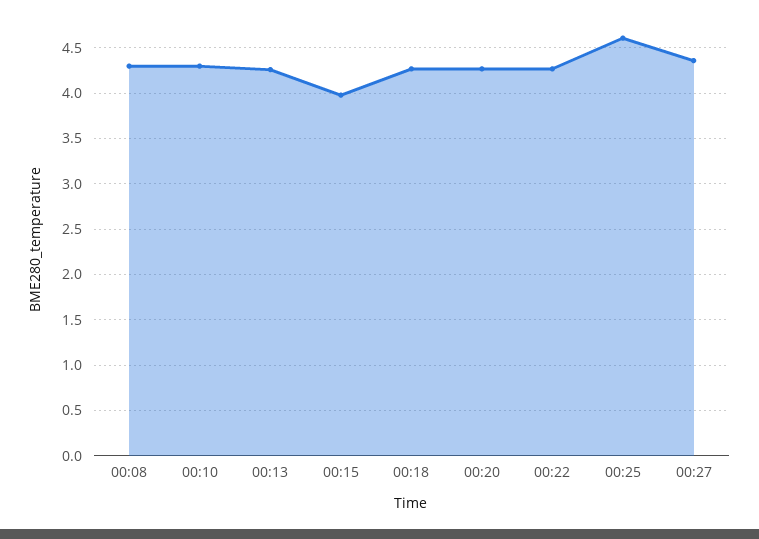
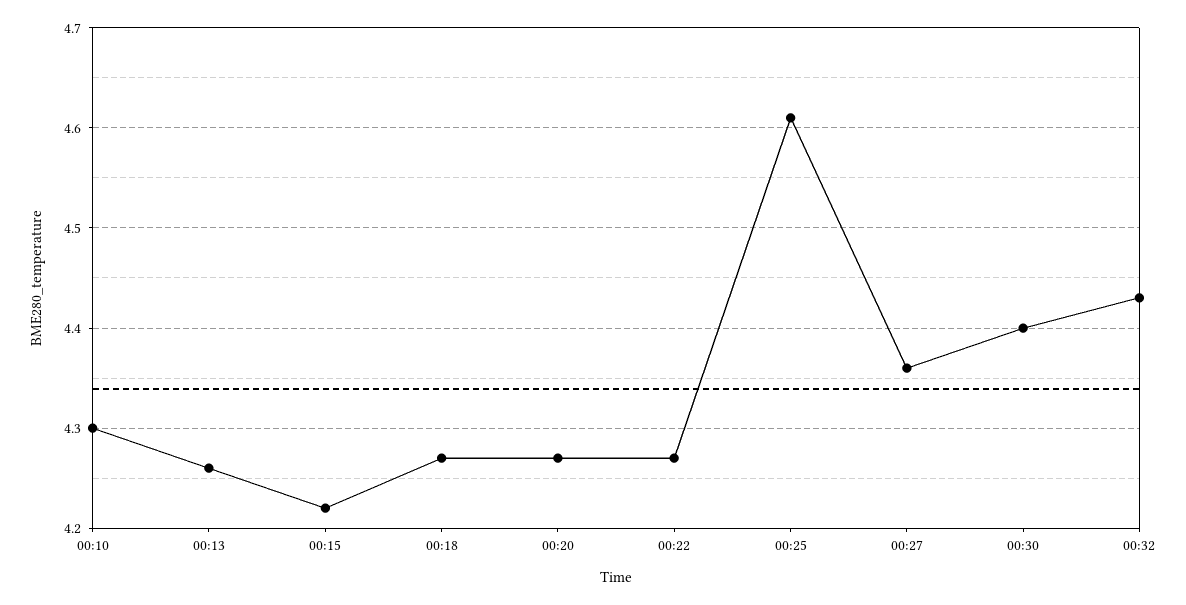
00:08: 4.3 -> none
00:15: 4 -> 4.22
00:30: none -> 4.4
00:32: none -> 4.43

